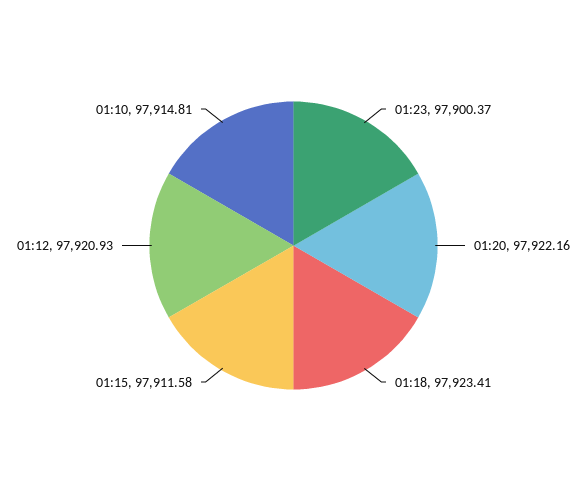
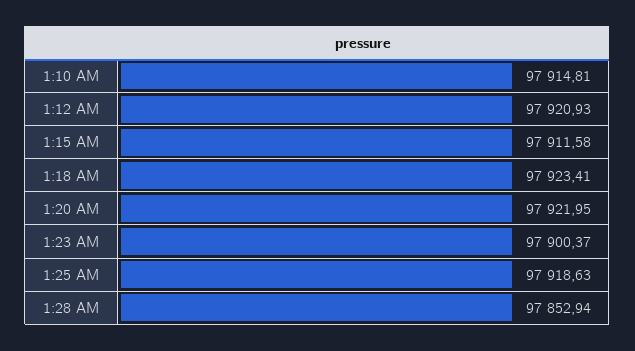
01:20: 97922.16 -> 97921.95
1:25 AM: none -> 97918.63
1:28 AM: none -> 97852.94

